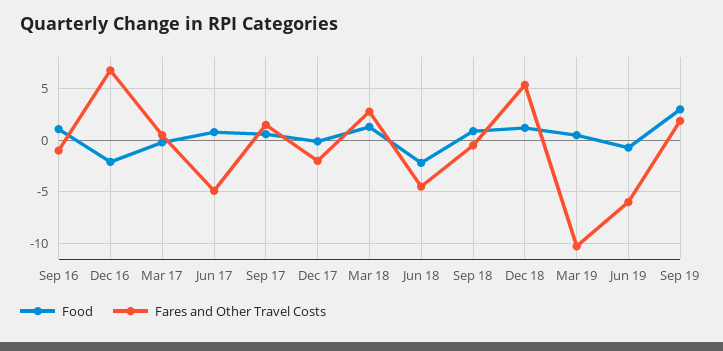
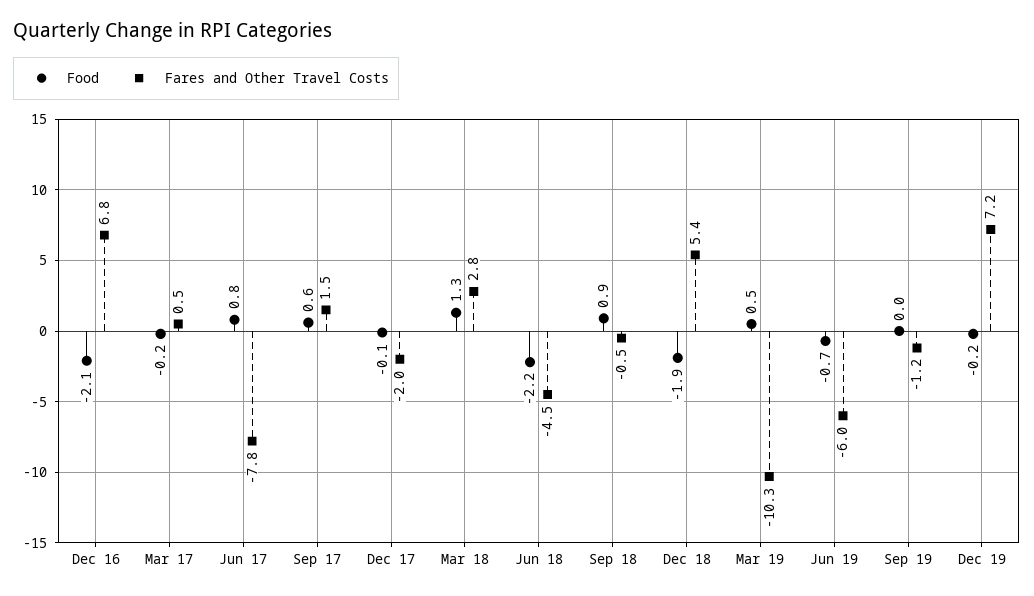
Food, Sep 16: 1 -> none
Fares and Other Travel Costs, Sep 16: -1 -> none
Fares and Other Travel Costs, Jun 17: -5 -> -7.8
Food, Dec 18: 1 -> -1.9
Food, Sep 19: 3 -> 0
Fares and Other Travel Costs, Sep 19: 2 -> -1.2
Food, Dec 19: none -> -0.2
Fares and Other Travel Costs, Dec 19: none -> 7.2

